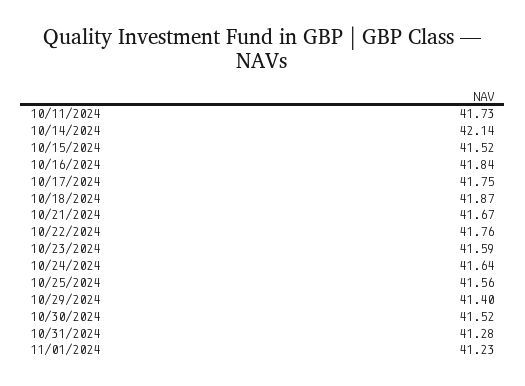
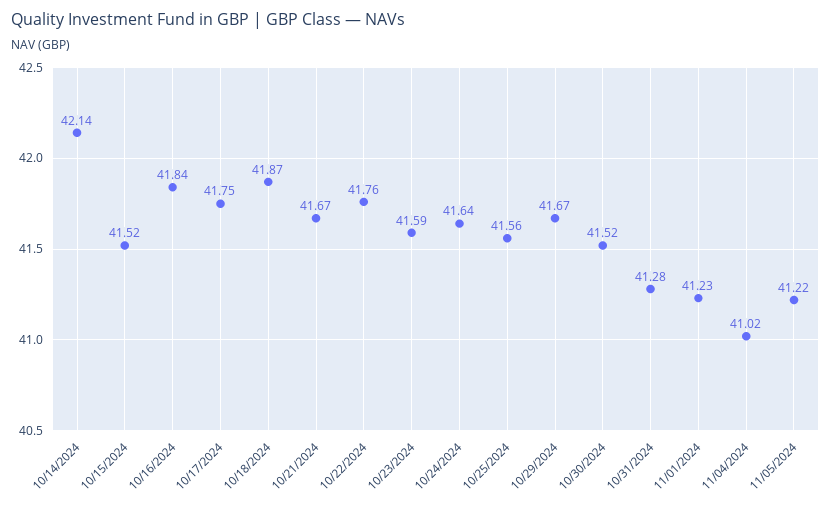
10/11/2024: 41.73 -> none
10/29/2024: 41.4 -> 41.67
11/04/2024: none -> 41.02
11/05/2024: none -> 41.22

